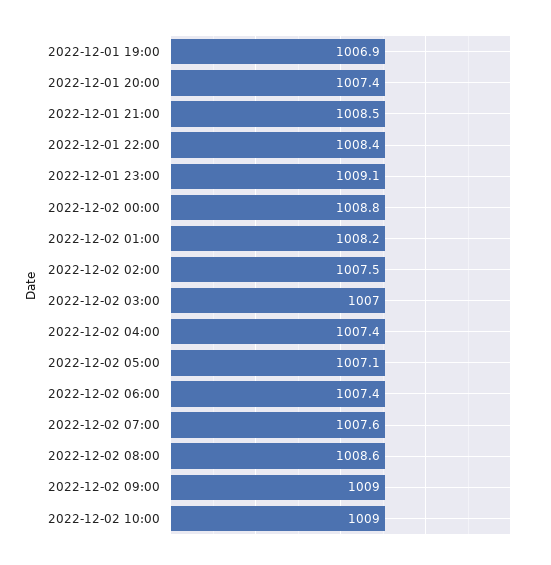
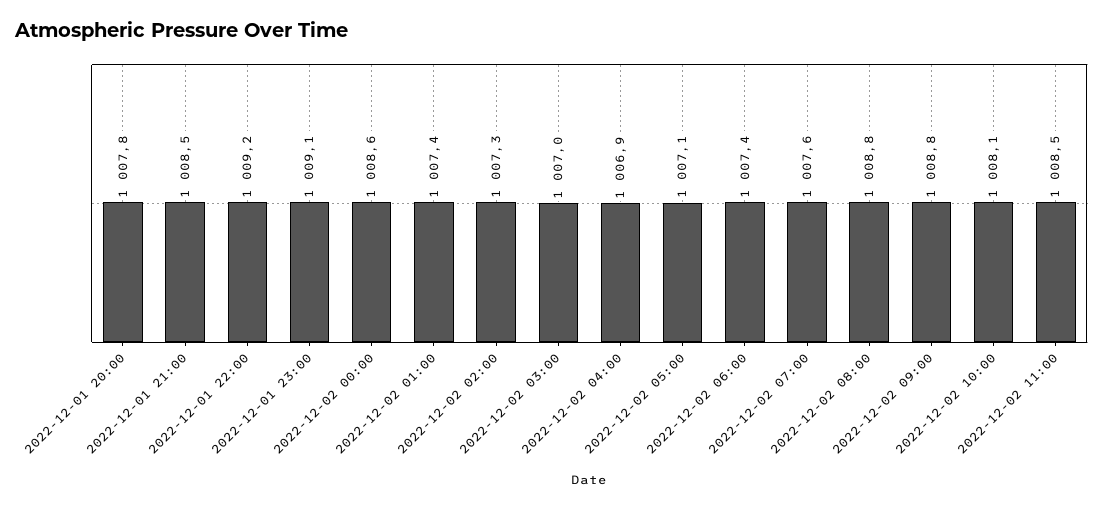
2022-12-01 19:00: 1006.9 -> none
2022-12-01 20:00: 1007.4 -> 1007.8
2022-12-01 22:00: 1008.4 -> 1009.2
2022-12-02 00:00: 1008.8 -> 1008.6
2022-12-02 01:00: 1008.2 -> 1007.4
2022-12-02 02:00: 1007.5 -> 1007.3
2022-12-02 04:00: 1007.4 -> 1006.9
2022-12-02 08:00: 1008.6 -> 1008.8
2022-12-02 09:00: 1009 -> 1008.8
2022-12-02 10:00: 1009 -> 1008.1
2022-12-02 11:00: none -> 1008.5

